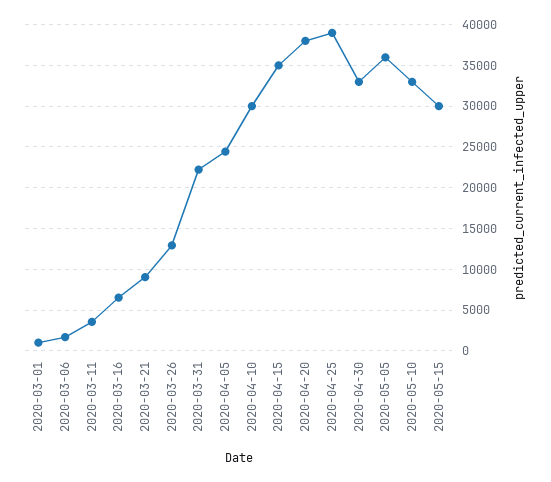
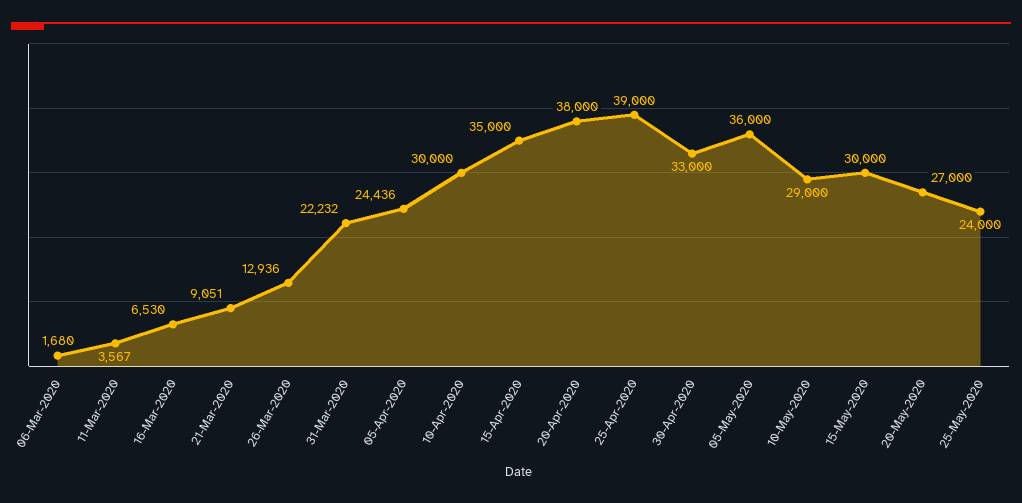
2020-03-01: 1000 -> none
2020-05-10: 33000 -> 29000
20-May-2020: none -> 27000
25-May-2020: none -> 24000

